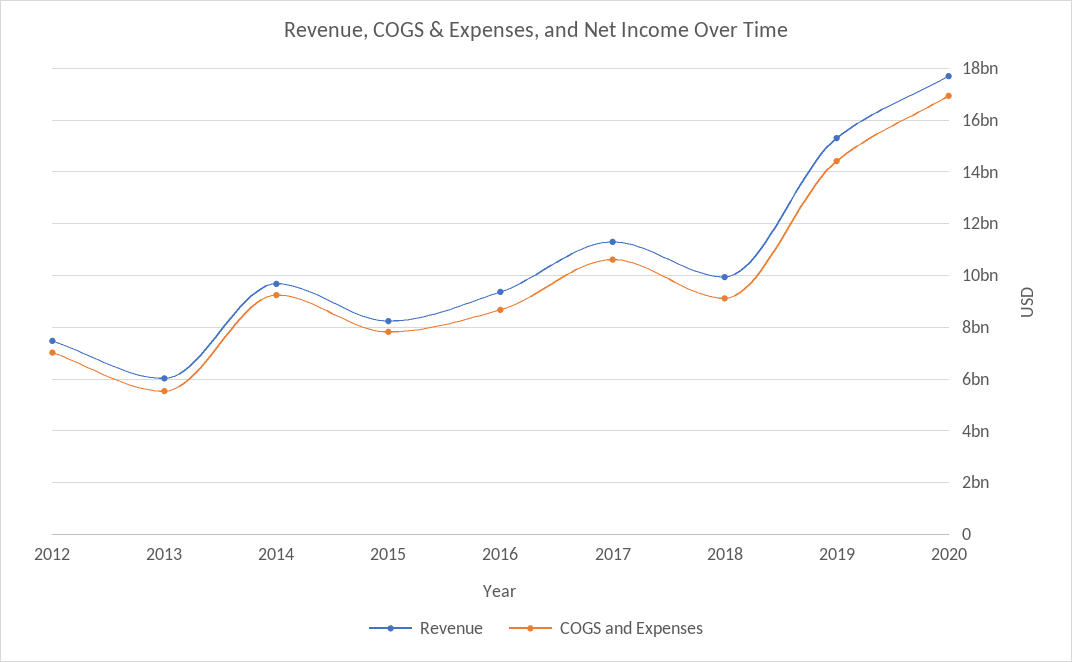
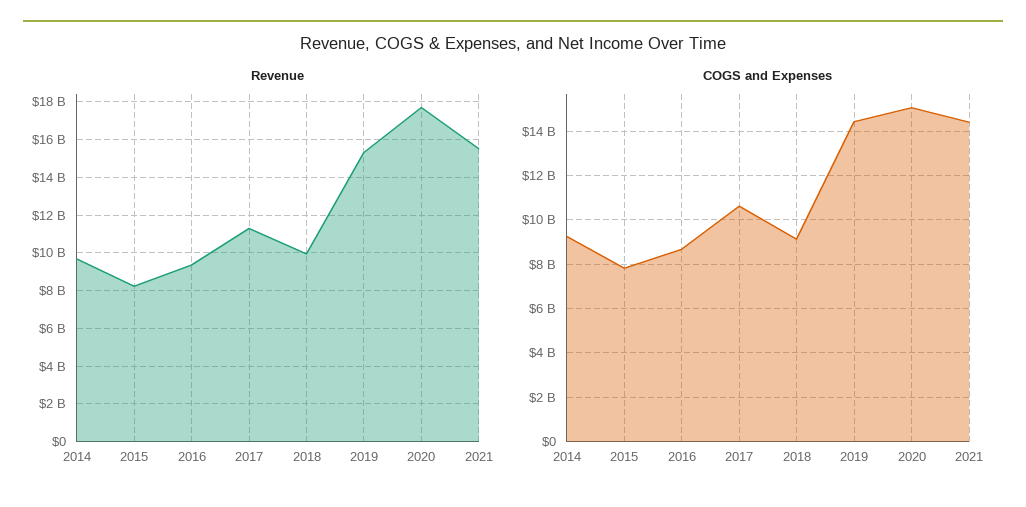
Revenue, 2012: 7500000000 -> none
COGS and Expenses, 2012: 7000000000 -> none
Revenue, 2013: 6000000000 -> none
COGS and Expenses, 2013: 5500000000 -> none
COGS and Expenses, 2020: 17000000000 -> 15000000000
Revenue, 2021: none -> 15500000000
COGS and Expenses, 2021: none -> 14500000000

